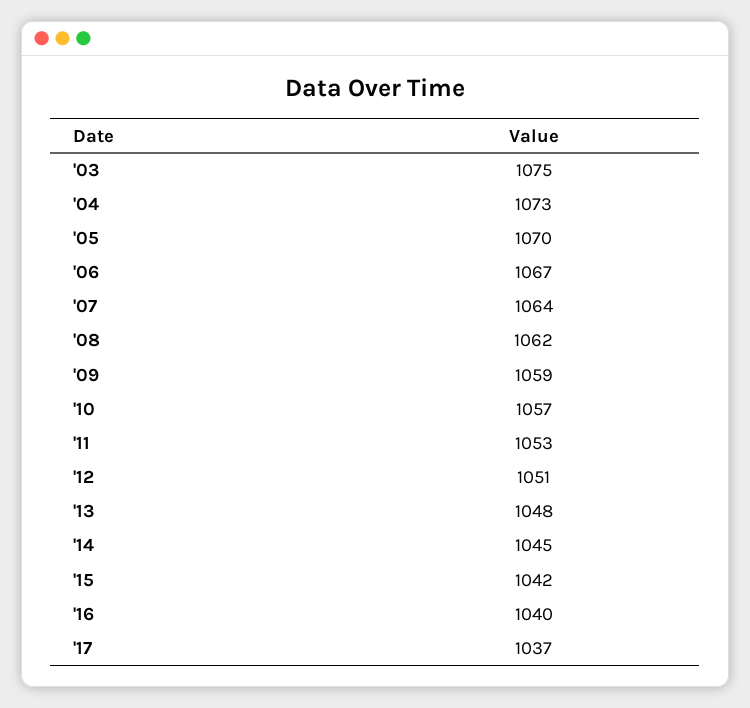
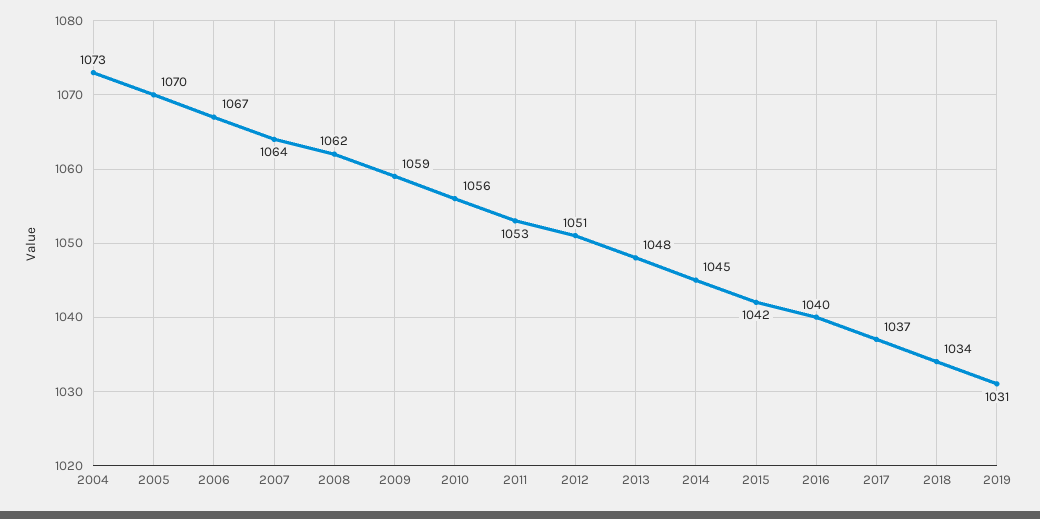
'03: 1075 -> none
'10: 1057 -> 1056
2018: none -> 1034
2019: none -> 1031

